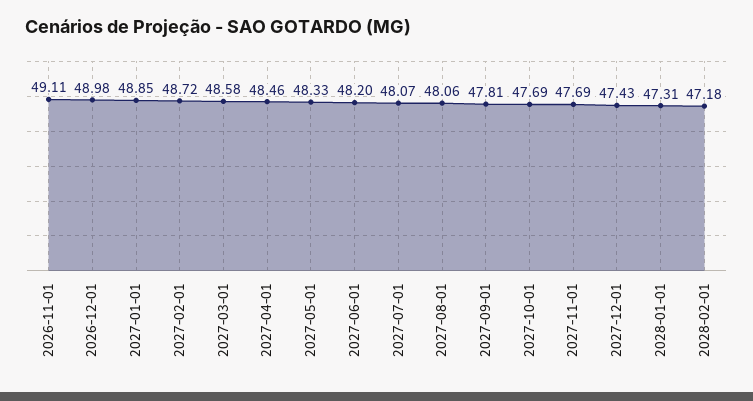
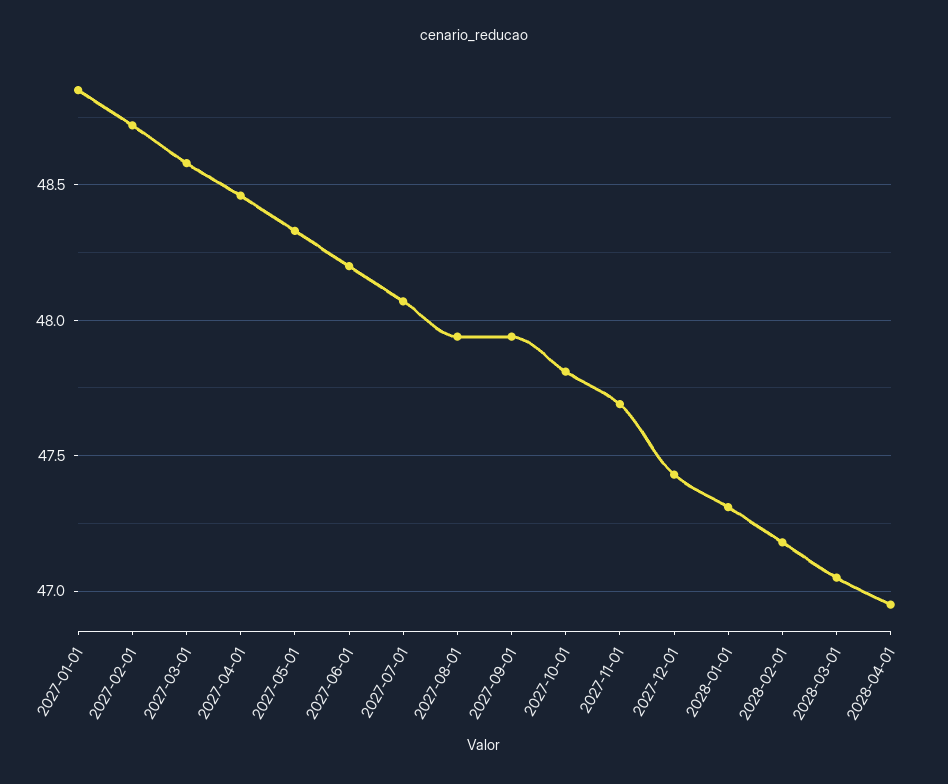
2026-11-01: 49.11 -> none
2026-12-01: 48.98 -> none
2027-08-01: 48.06 -> 47.95
2027-09-01: 47.81 -> 47.95
2027-10-01: 47.69 -> 47.8
2028-03-01: none -> 47.05
2028-04-01: none -> 46.95

